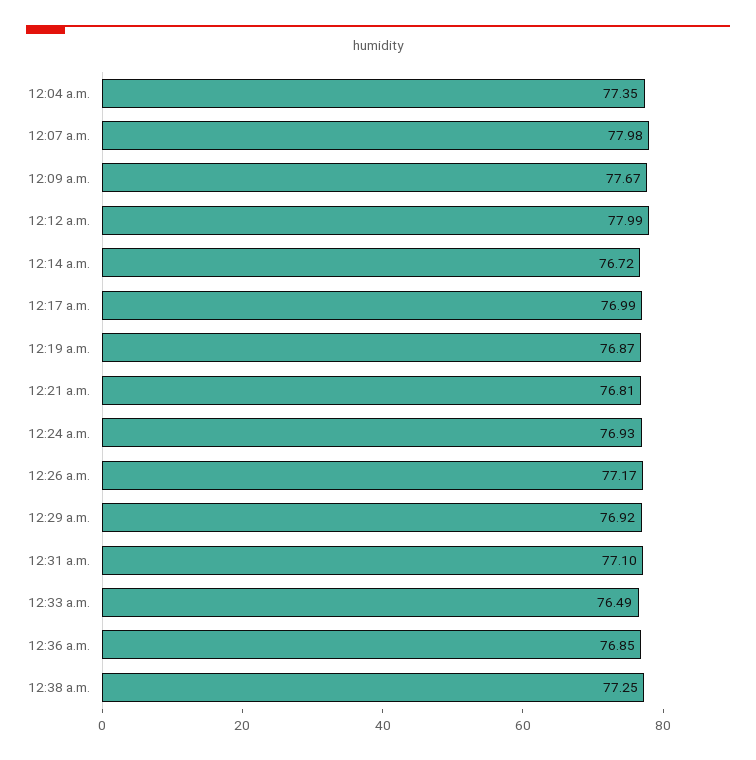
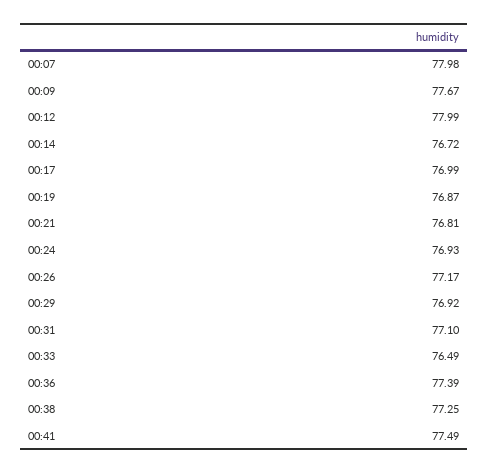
12:04 a.m.: 77.35 -> none
12:36 a.m.: 76.85 -> 77.39
00:41: none -> 77.49

